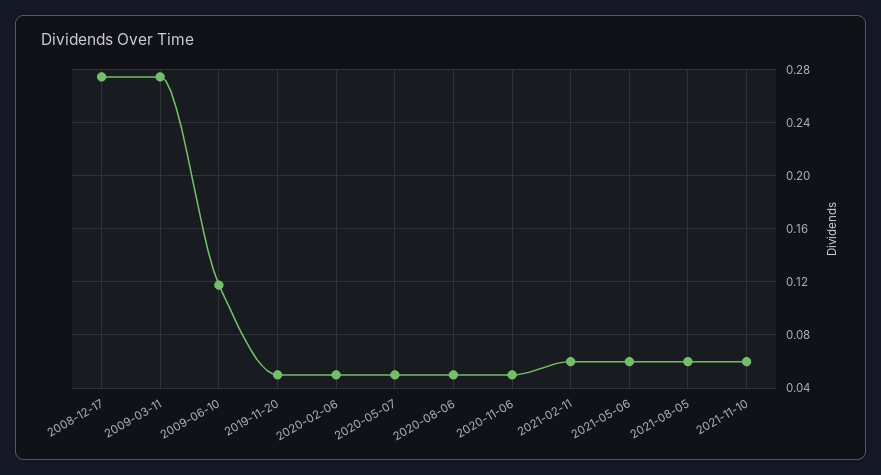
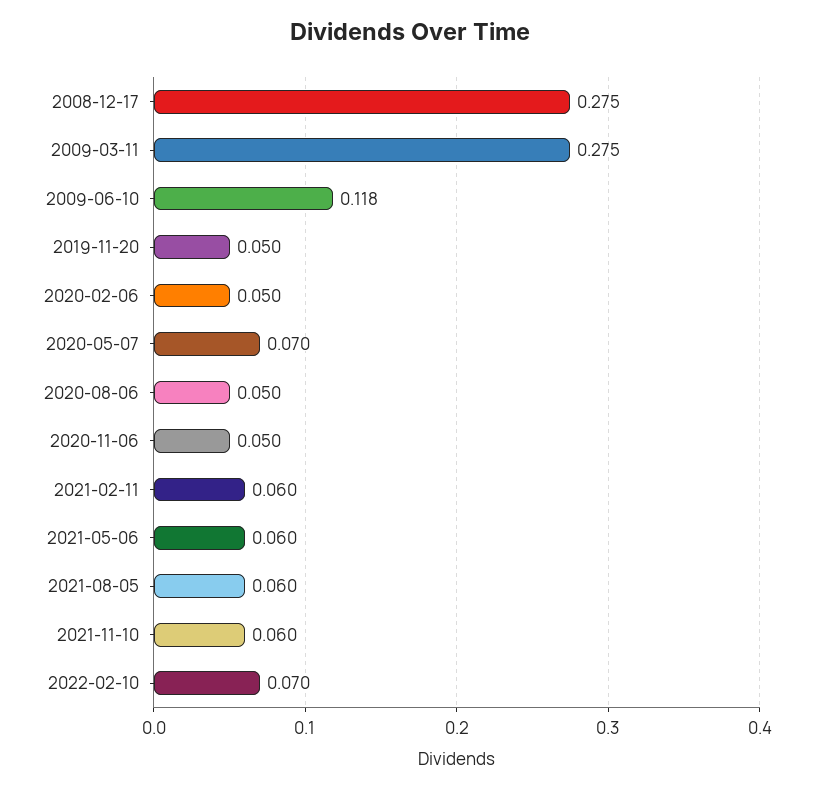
2020-05-07: 0.05 -> 0.07
2022-02-10: none -> 0.07

